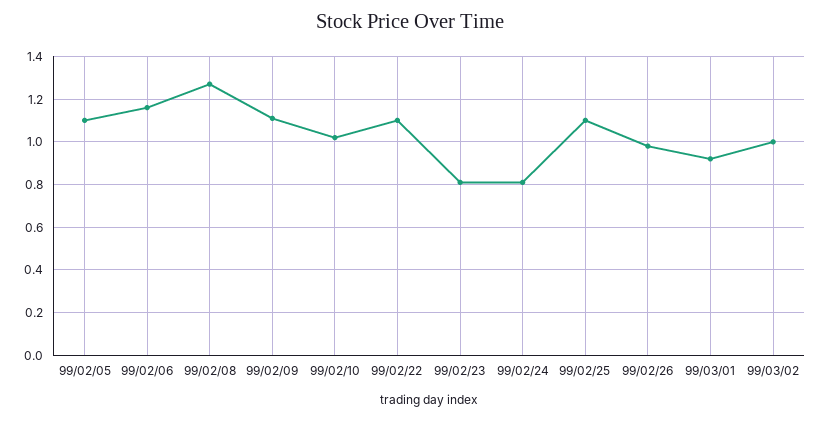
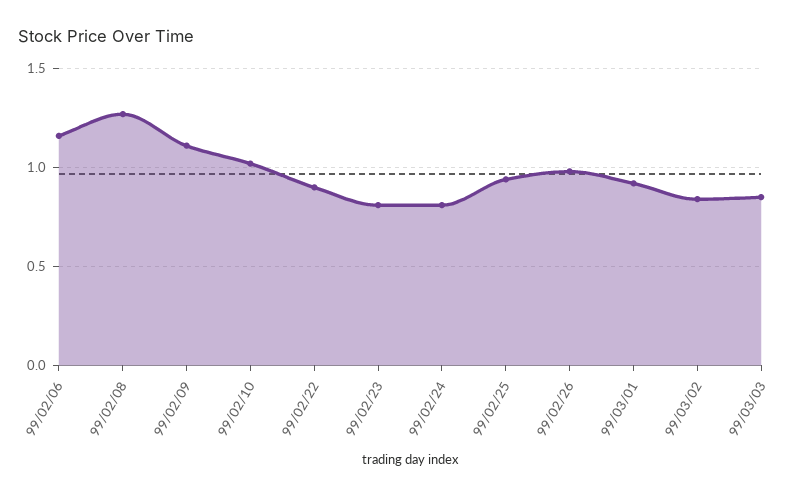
99/02/05: 1.1 -> none
99/02/22: 1.1 -> 0.9
99/02/25: 1.1 -> 0.95
99/03/02: 1 -> 0.85
99/03/03: none -> 0.85

